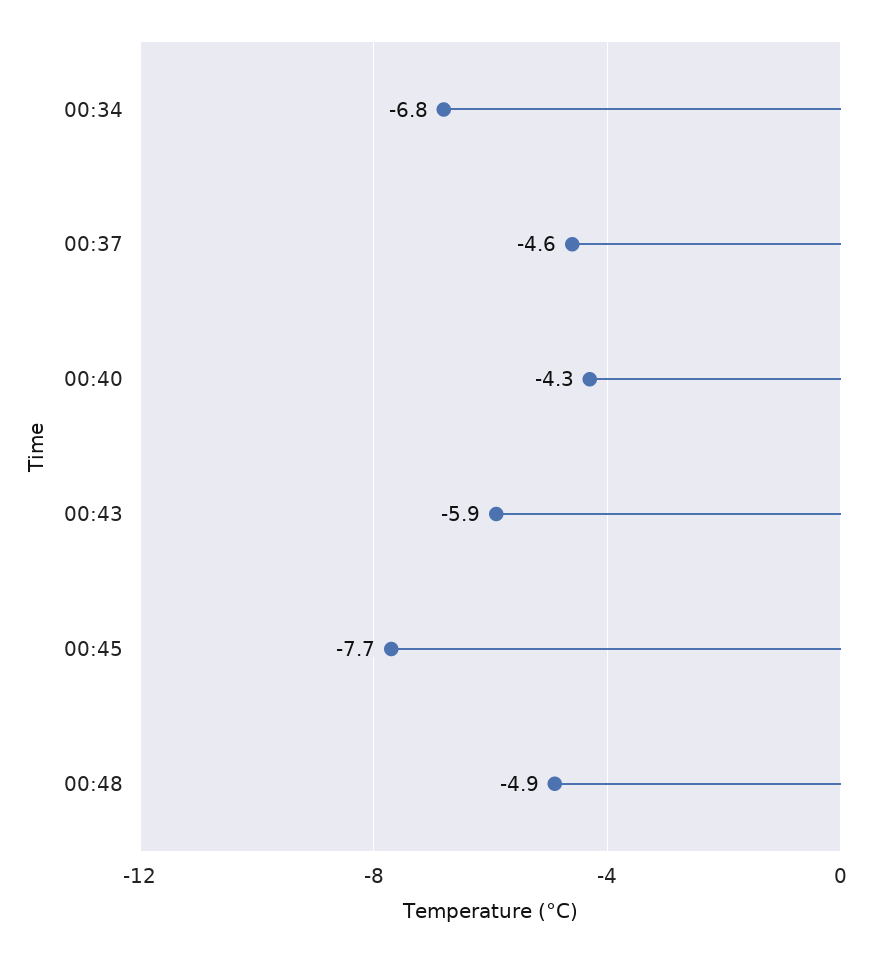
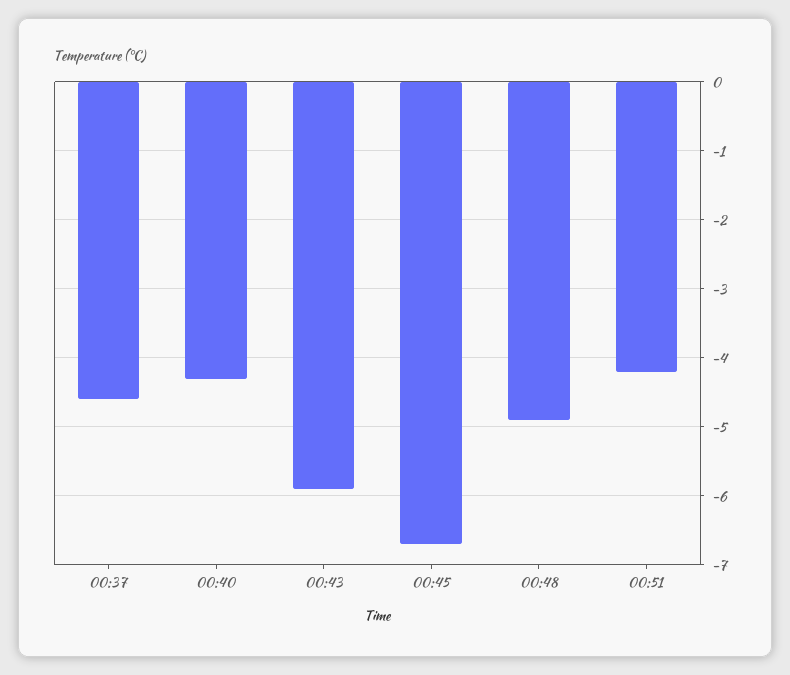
00:34: -6.8 -> none
00:45: -7.7 -> -6.7
00:51: none -> -4.2

